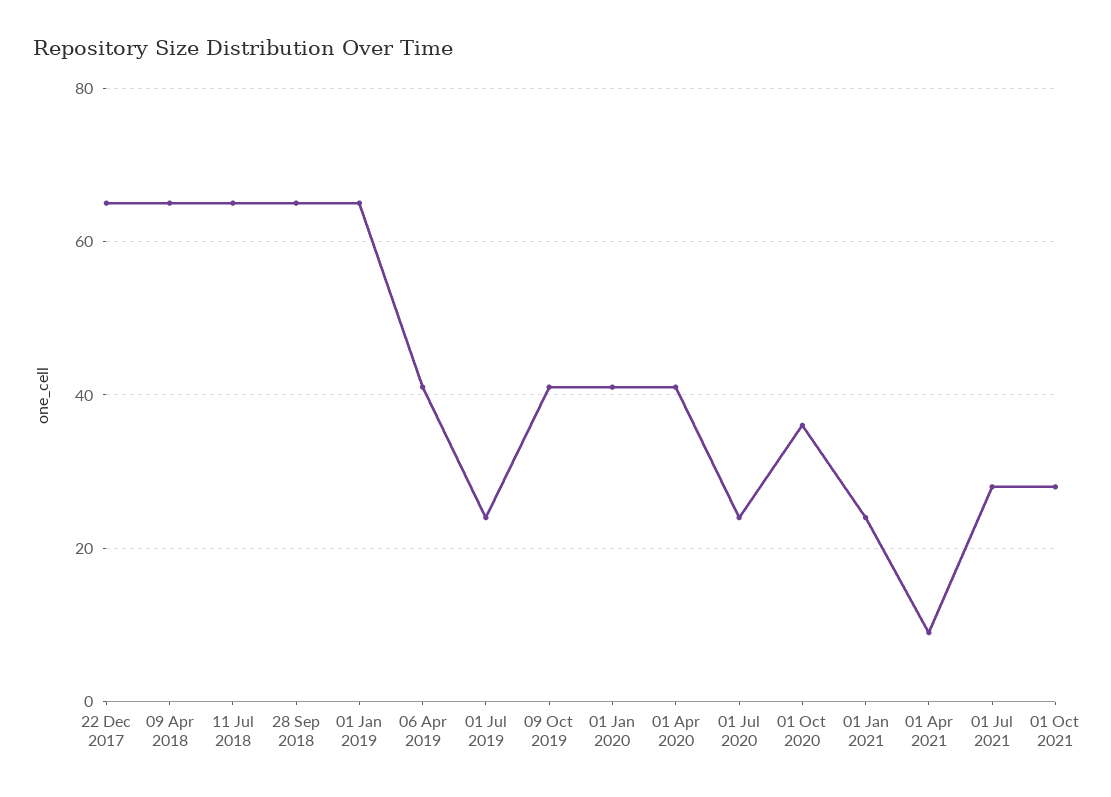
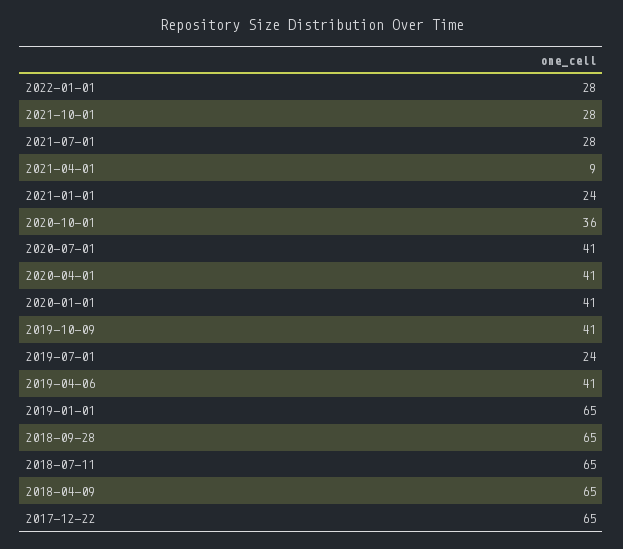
01 Jul 2020: 25 -> 41
2022-01-01: none -> 28

